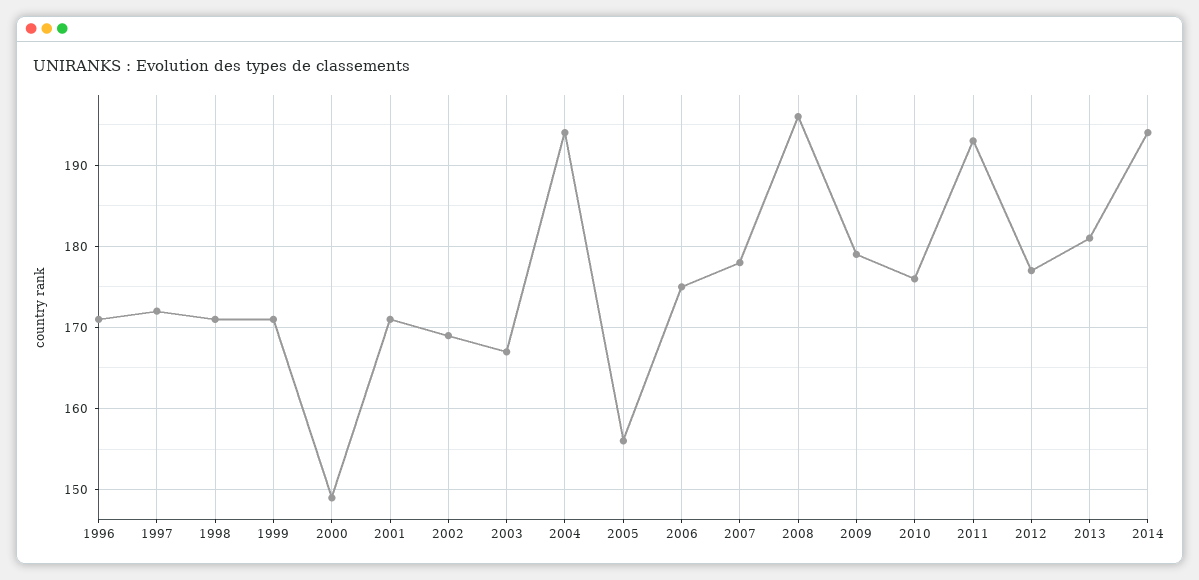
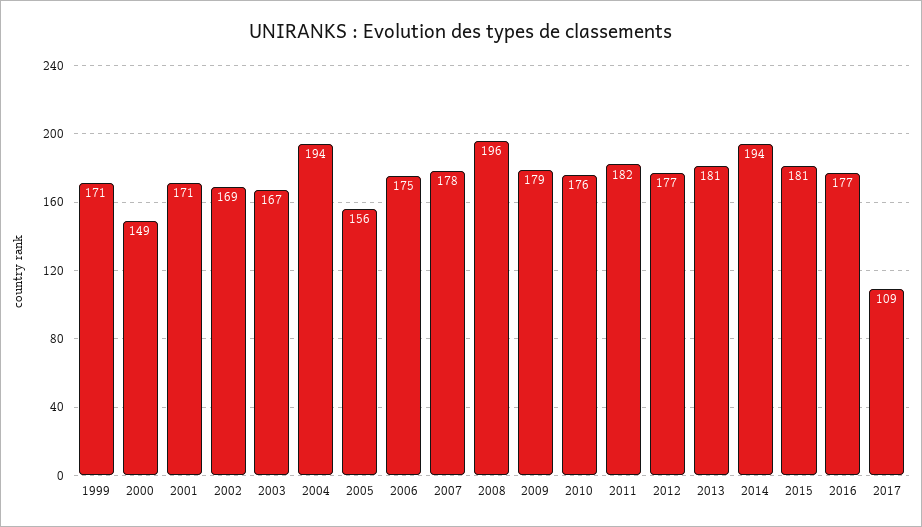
1996: 171 -> none
1997: 172 -> none
1998: 171 -> none
2011: 193 -> 182
2015: none -> 181
2016: none -> 177
2017: none -> 109

